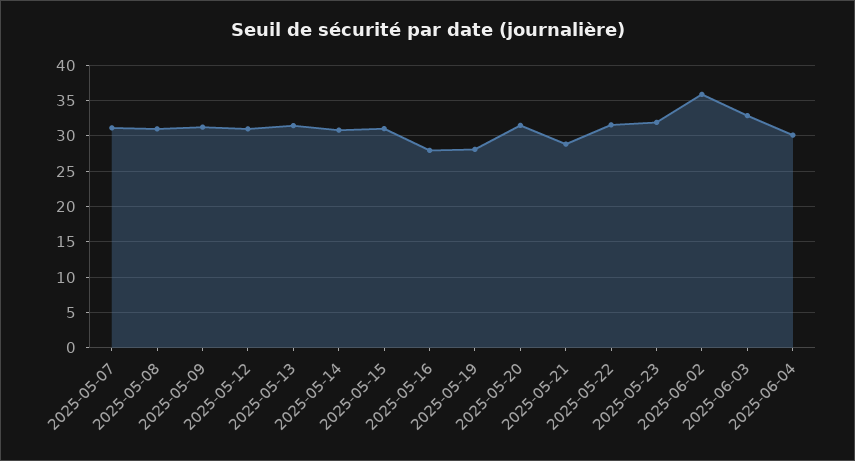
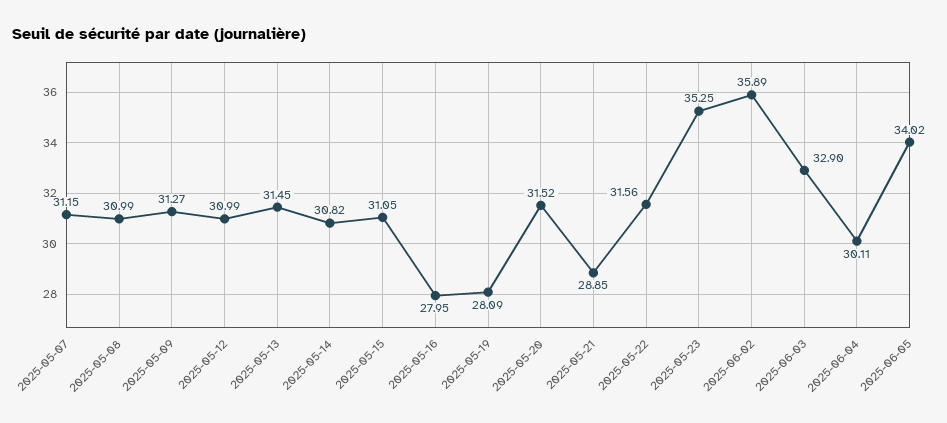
2025-05-23: 32 -> 35.25
2025-06-05: none -> 34.02

